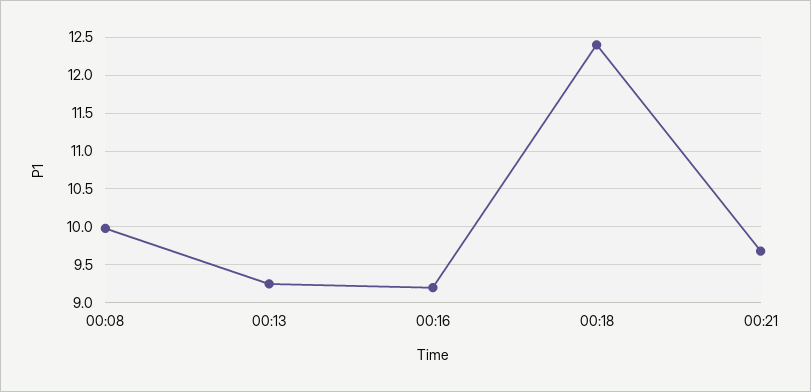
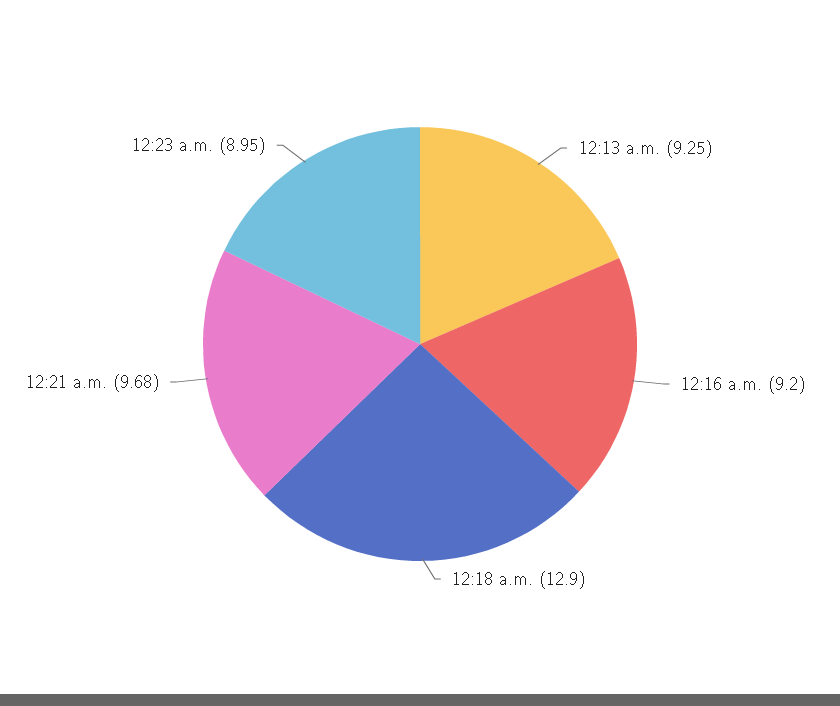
00:08: 10 -> none
00:18: 12.4 -> 12.9
12:23 a.m.: none -> 8.95

